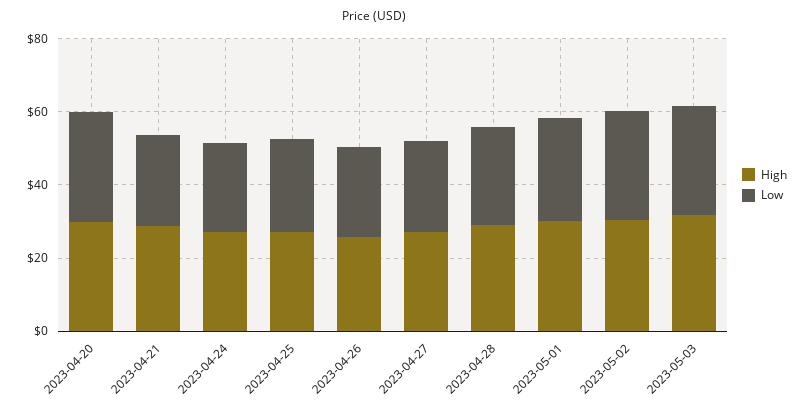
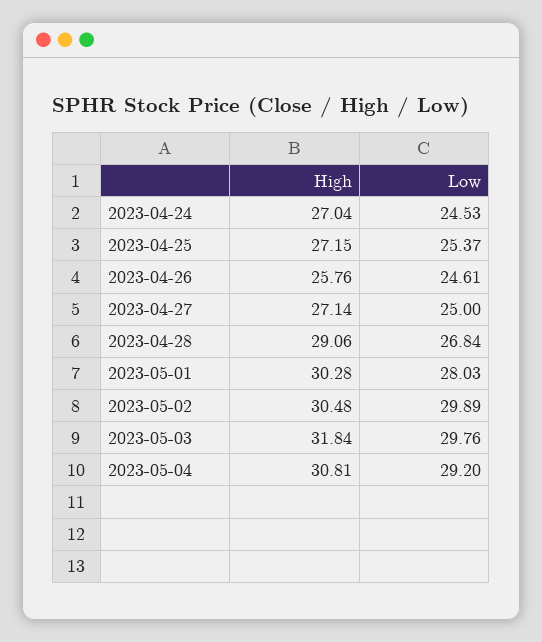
High, 2023-04-20: 30 -> none
Low, 2023-04-20: 30 -> none
High, 2023-04-21: 30 -> none
Low, 2023-04-21: 25 -> none
High, 2023-05-04: none -> 30.81
Low, 2023-05-04: none -> 29.2

